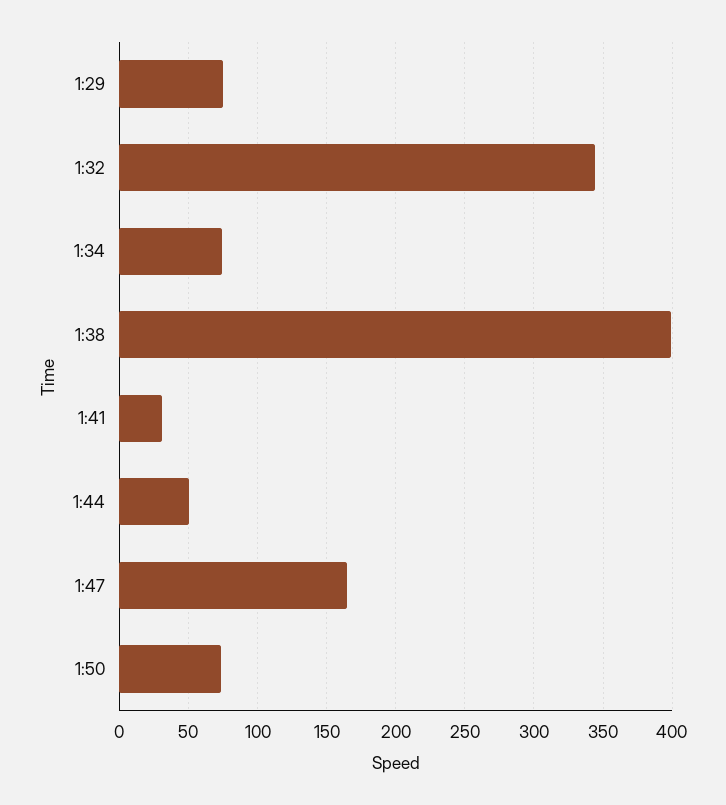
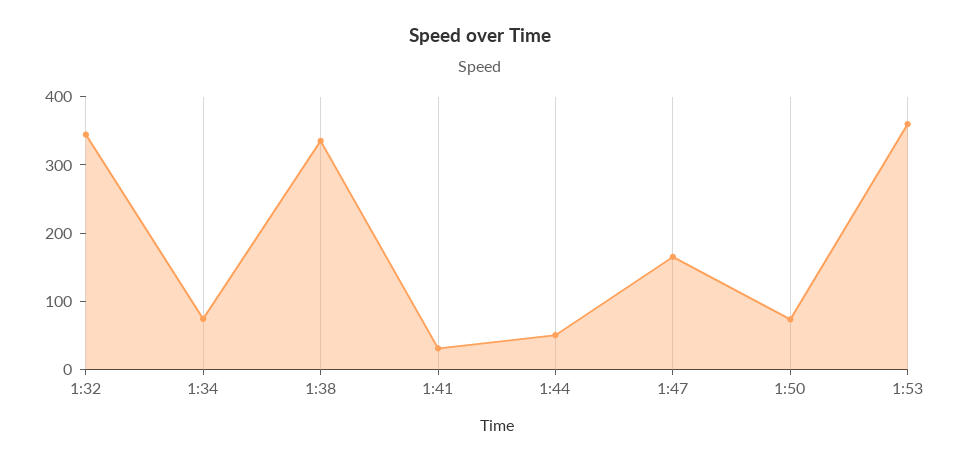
1:29: 75 -> none
1:38: 400 -> 340
1:53: none -> 360

